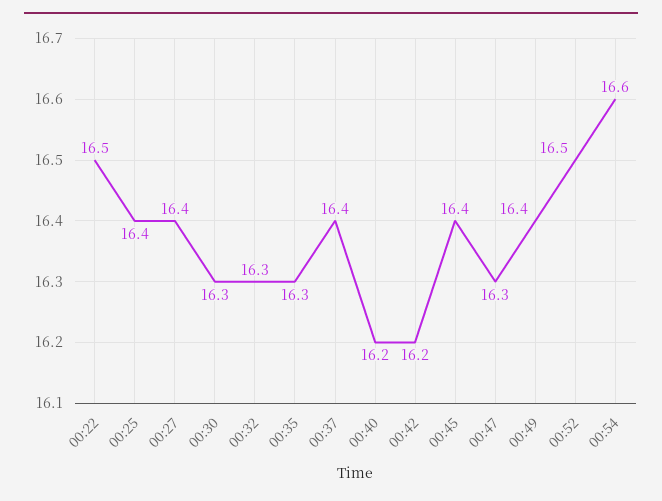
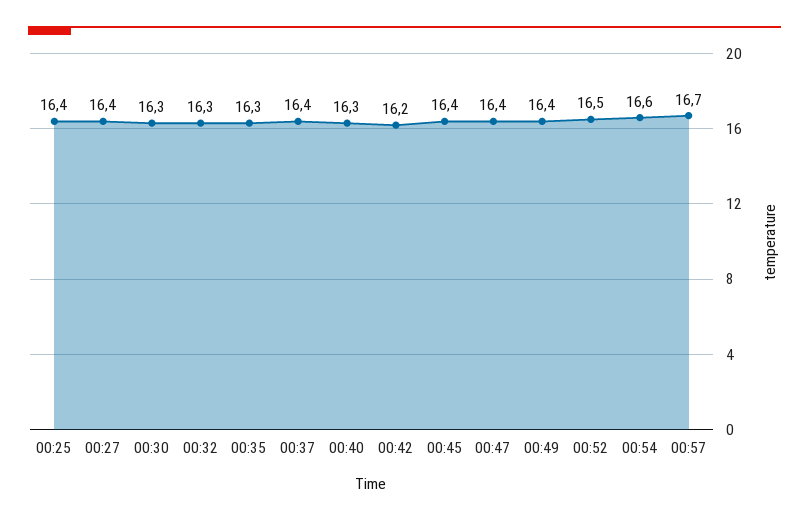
00:22: 16.5 -> none
00:40: 16.2 -> 16.3
00:47: 16.3 -> 16.4
00:57: none -> 16.7

